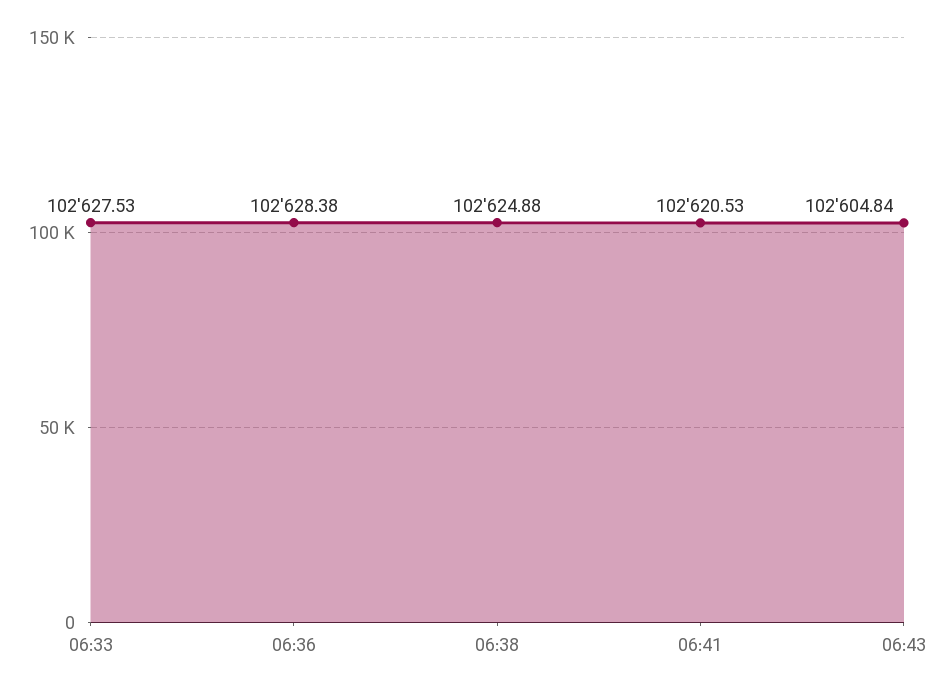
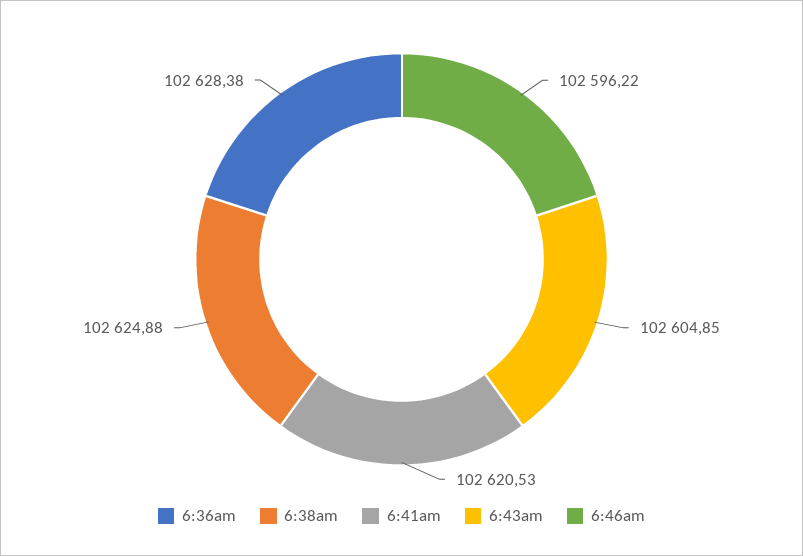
06:33: 102627.53 -> none
06:43: 102604.84 -> 102604.85
6:46am: none -> 102596.22

